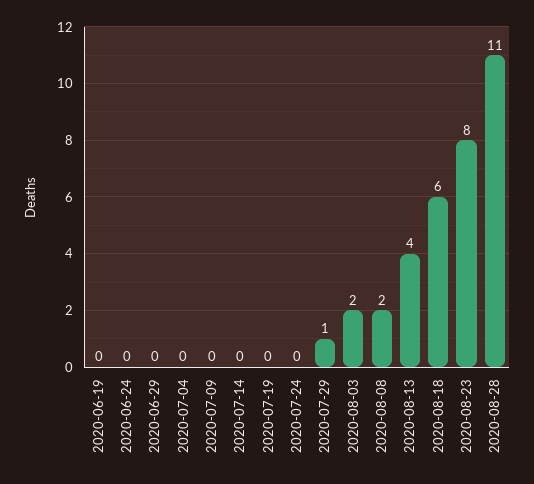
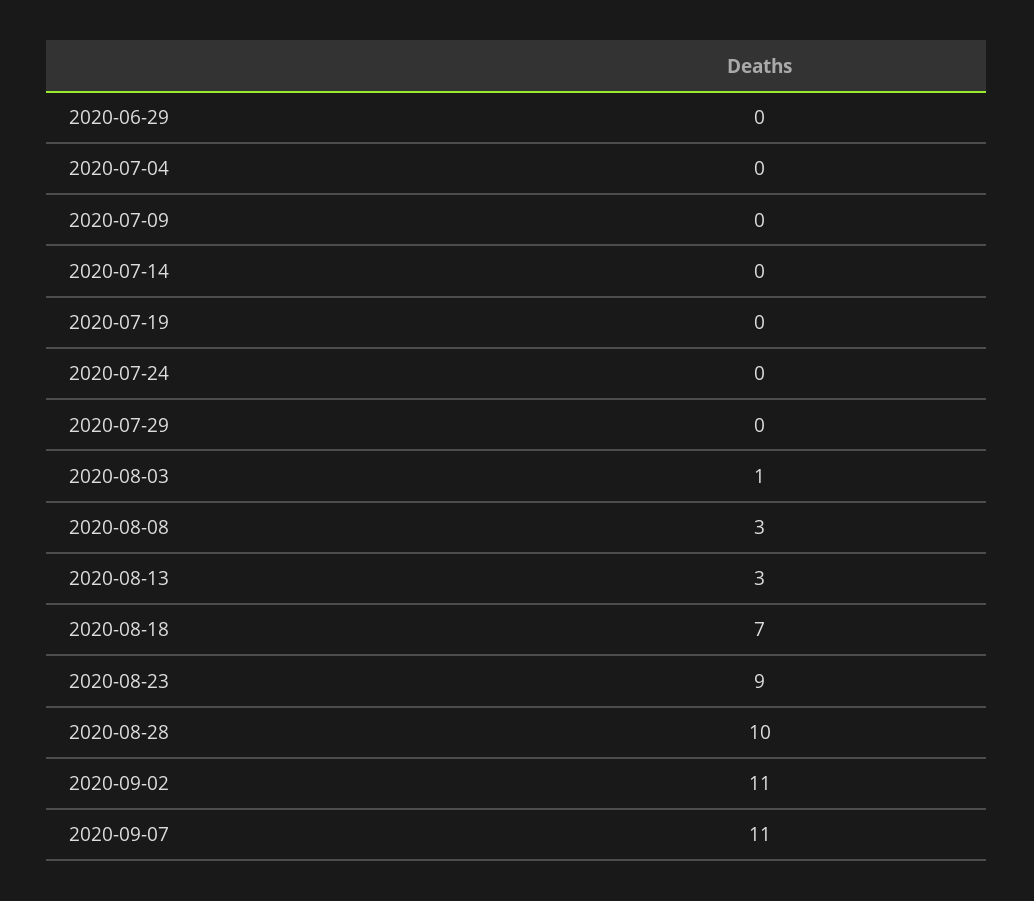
2020-06-19: 0 -> none
2020-06-24: 0 -> none
2020-07-29: 1 -> 0
2020-08-03: 2 -> 1
2020-08-08: 2 -> 3
2020-08-13: 4 -> 3
2020-08-18: 6 -> 7
2020-08-23: 8 -> 9
2020-08-28: 11 -> 10
2020-09-02: none -> 11
2020-09-07: none -> 11

